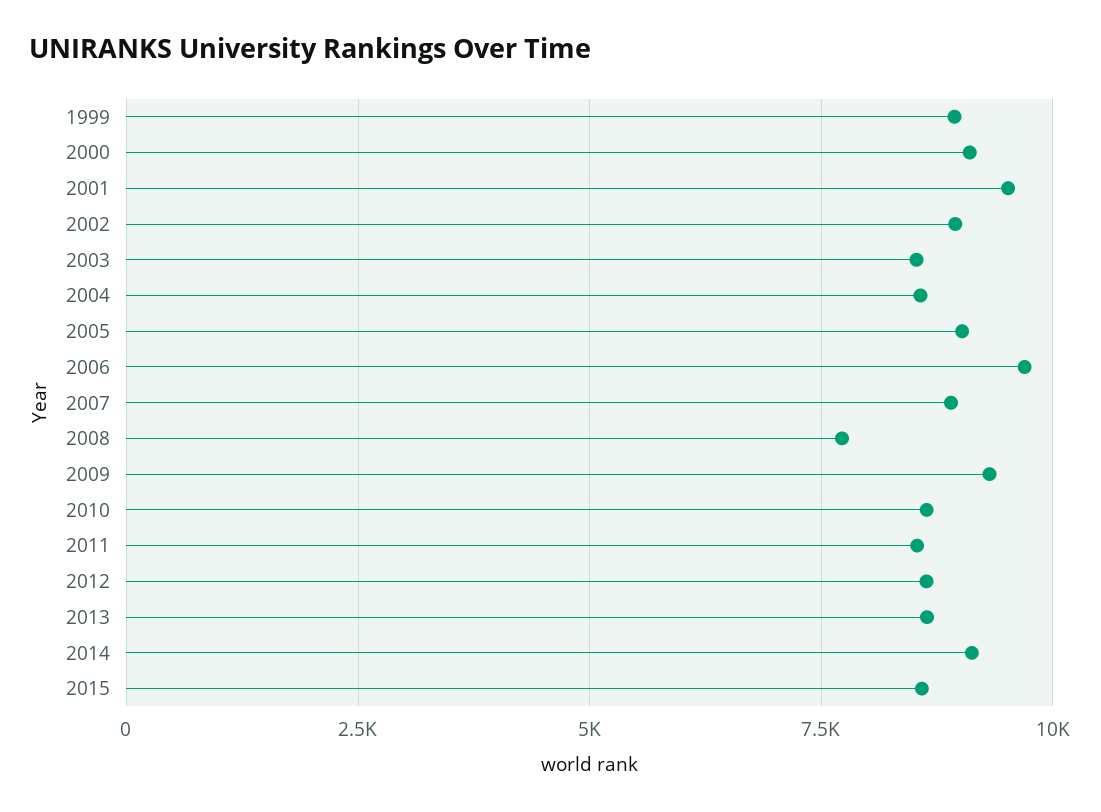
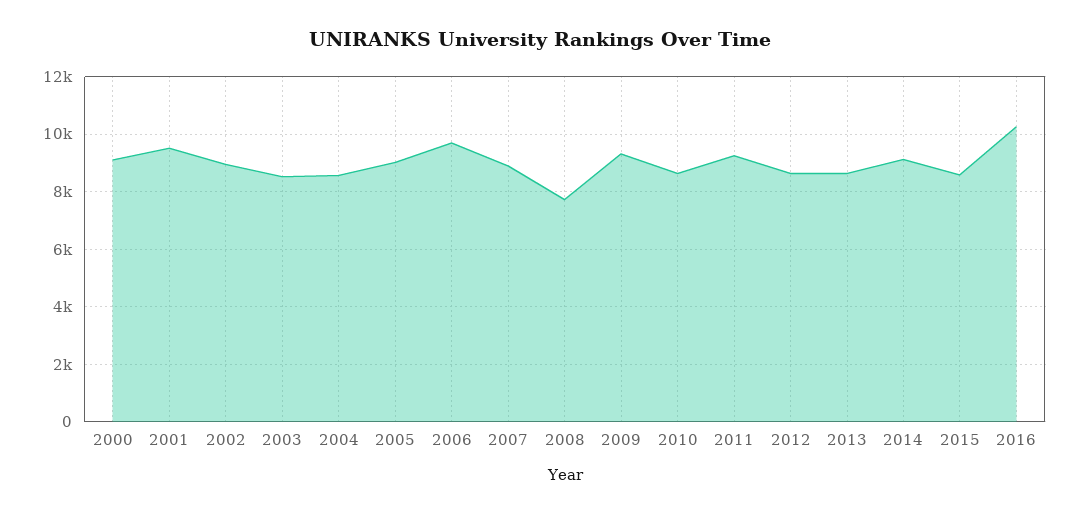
1999: 9000 -> none
2011: 8500 -> 9250
2016: none -> 10250

